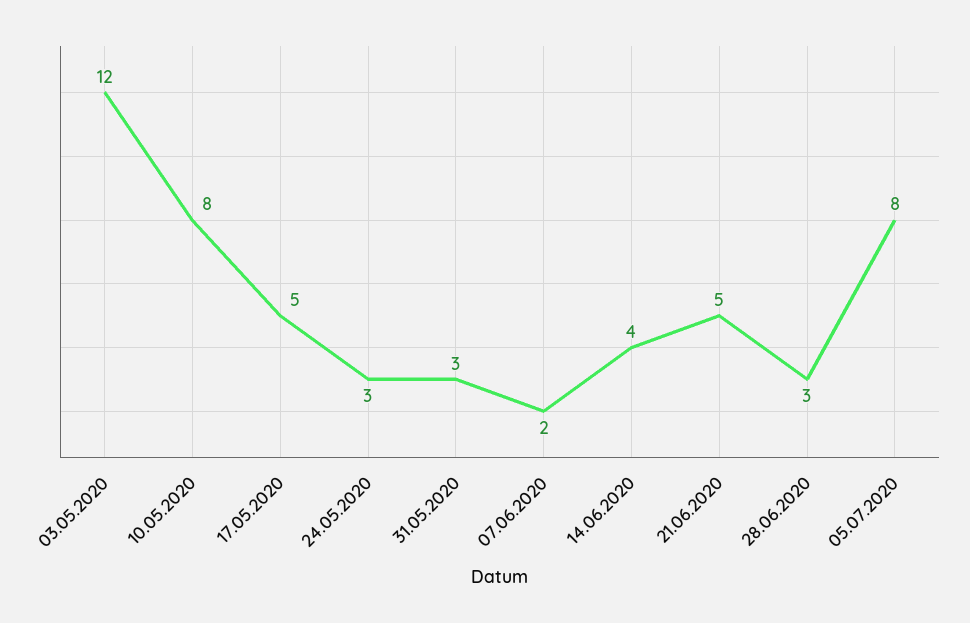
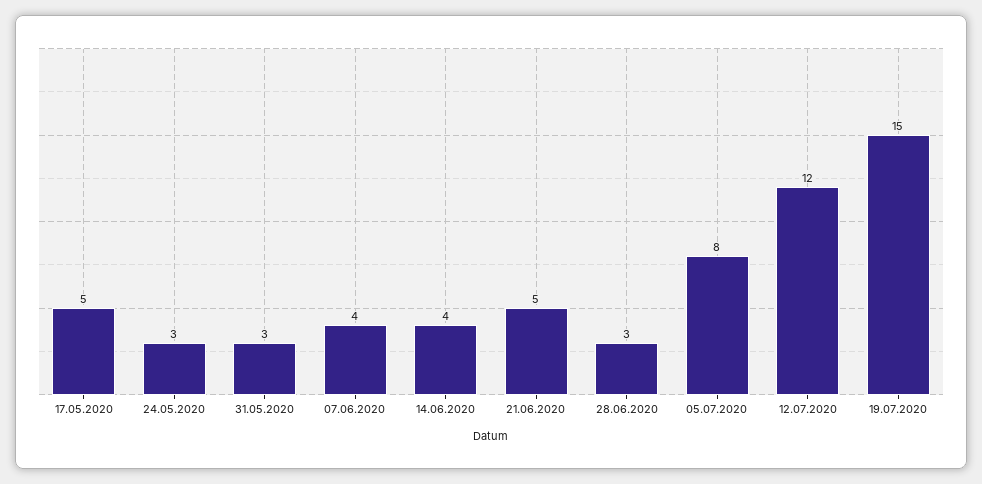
03.05.2020: 12 -> none
10.05.2020: 8 -> none
07.06.2020: 2 -> 4
12.07.2020: none -> 12
19.07.2020: none -> 15

